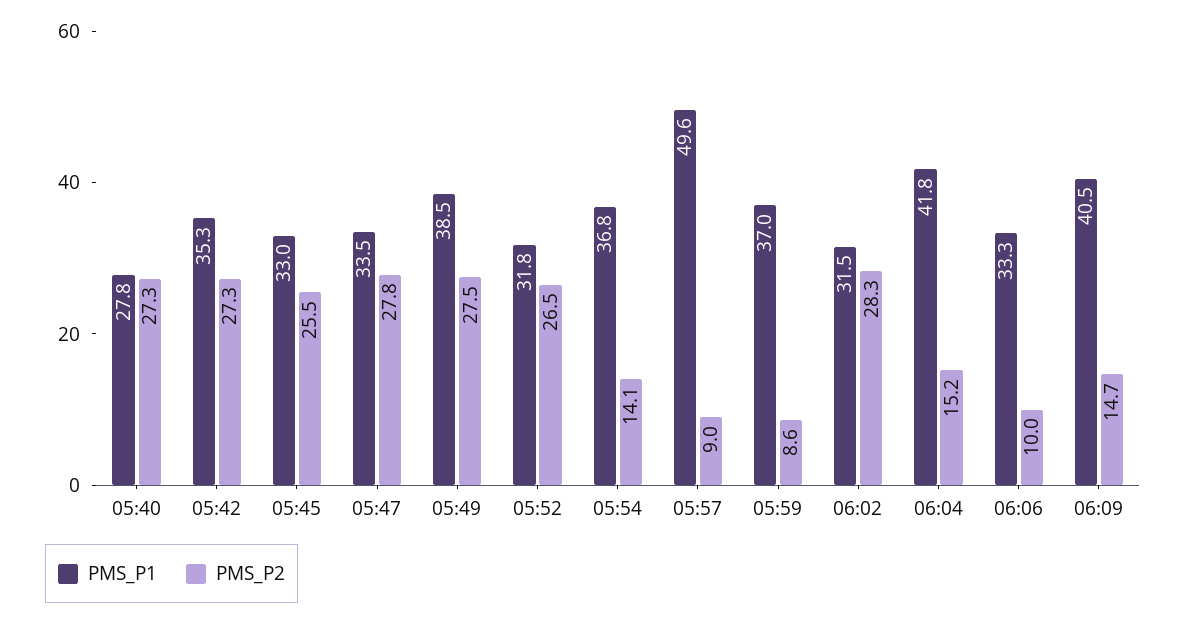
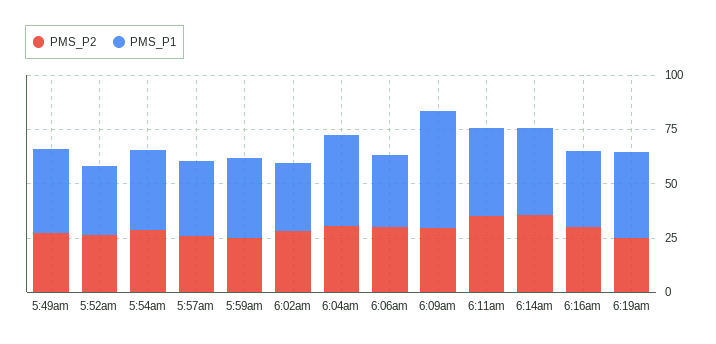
PMS_P1, 05:40: 27.8 -> none
PMS_P2, 05:40: 27.3 -> none
PMS_P1, 05:42: 35.3 -> none
PMS_P2, 05:42: 27.3 -> none
PMS_P1, 05:45: 33 -> none
PMS_P2, 05:45: 25.5 -> none
PMS_P1, 05:47: 33.5 -> none
PMS_P2, 05:47: 27.8 -> none
PMS_P2, 05:54: 14.1 -> 30
PMS_P1, 05:57: 49.6 -> 35
PMS_P2, 05:57: 9 -> 25
PMS_P2, 05:59: 8.6 -> 25
PMS_P2, 06:04: 15.2 -> 30
PMS_P2, 06:06: 10 -> 30
PMS_P1, 06:09: 40.5 -> 55
PMS_P2, 06:09: 14.7 -> 30
PMS_P2, 6:11am: none -> 35
PMS_P1, 6:11am: none -> 40
PMS_P2, 6:14am: none -> 35
PMS_P1, 6:14am: none -> 40
PMS_P2, 6:16am: none -> 30
PMS_P1, 6:16am: none -> 35
PMS_P2, 6:19am: none -> 25
PMS_P1, 6:19am: none -> 40

